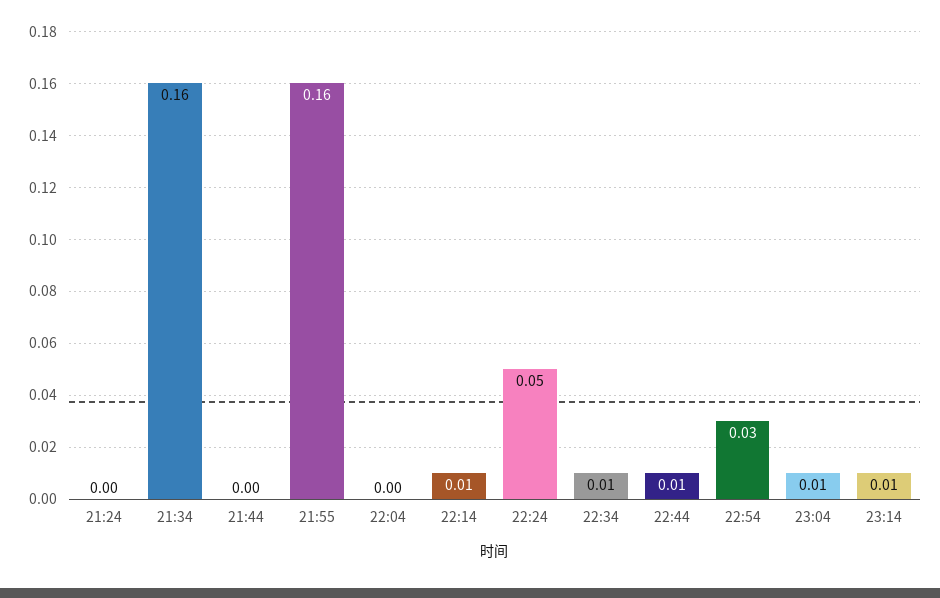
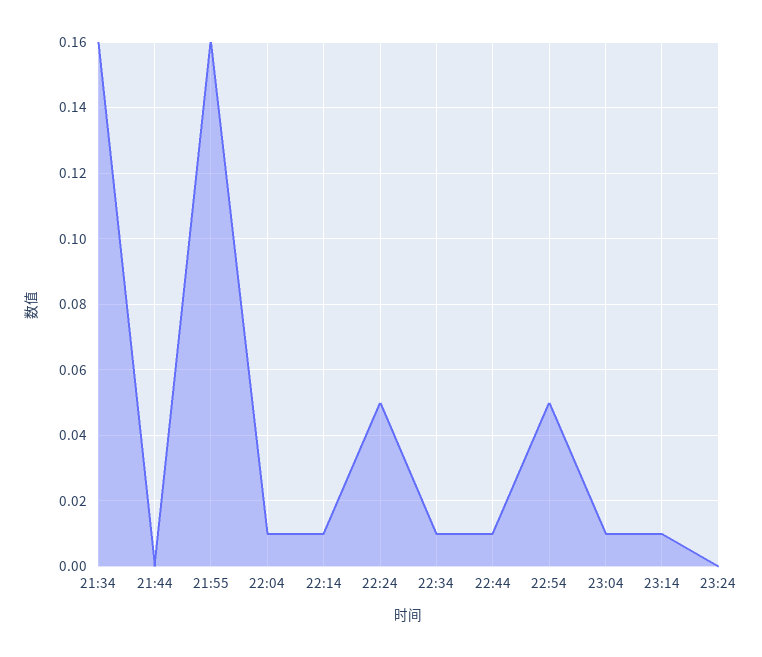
21:24: 0 -> none
22:04: 0 -> 0.01
22:54: 0.03 -> 0.05
23:24: none -> 0

